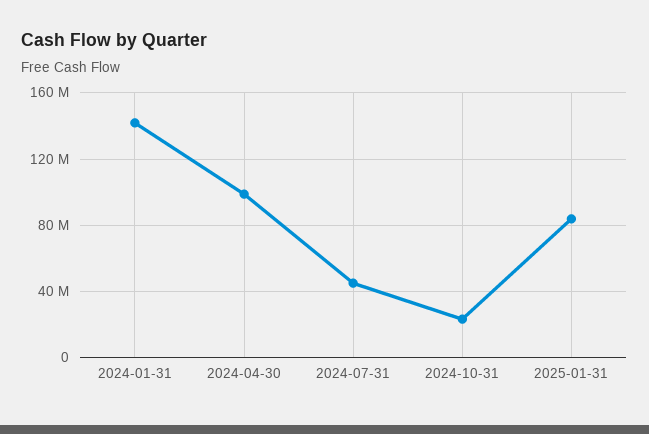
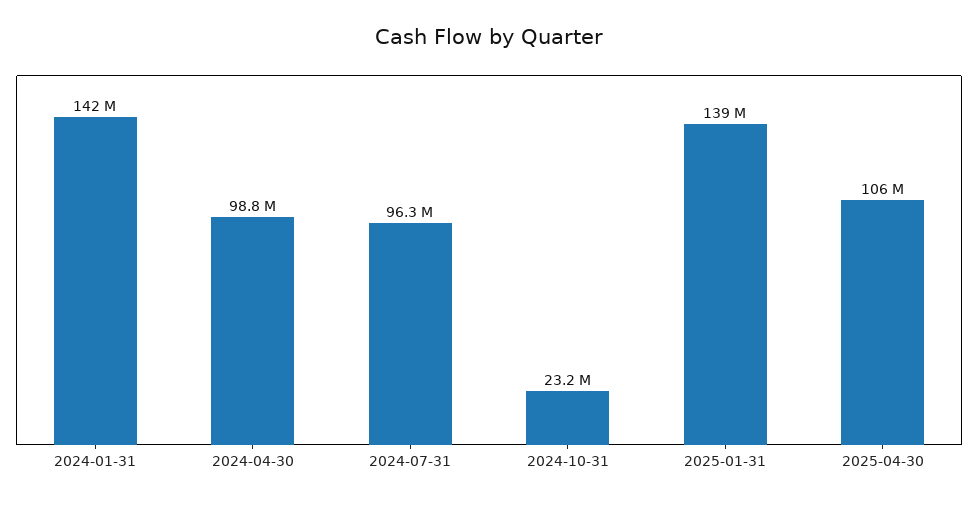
2024-07-31: 45000000 -> 96300000
2025-01-31: 85000000 -> 139000000
2025-04-30: none -> 106000000

